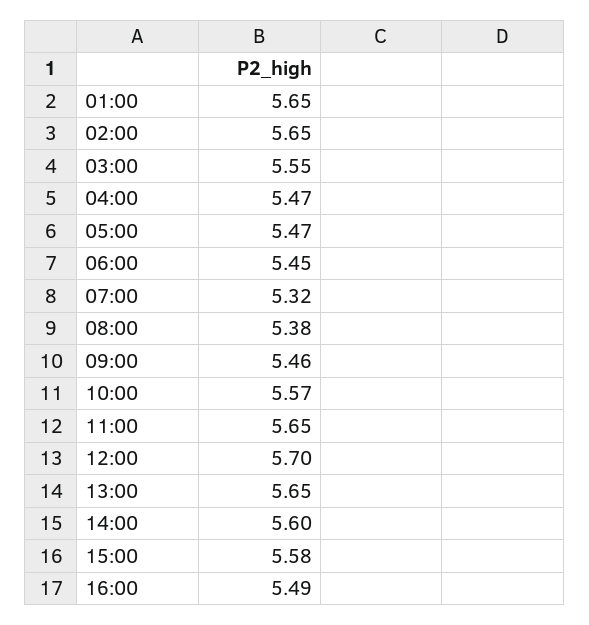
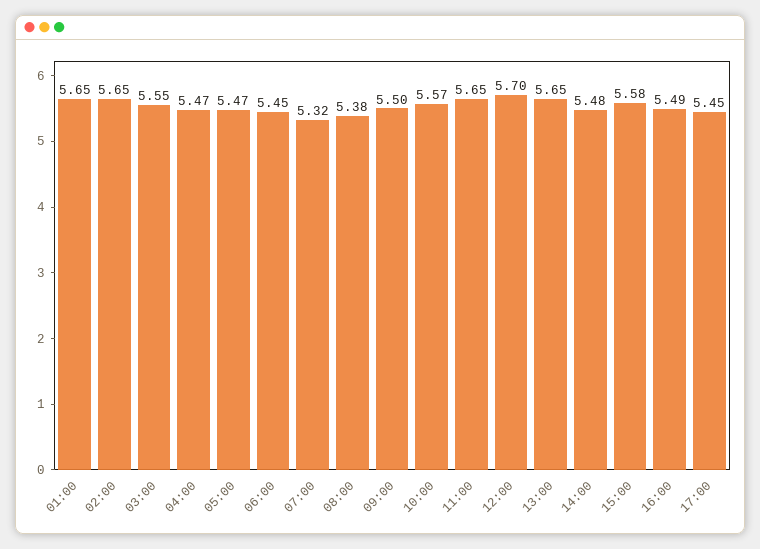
09:00: 5.46 -> 5.5
14:00: 5.6 -> 5.48
17:00: none -> 5.45

